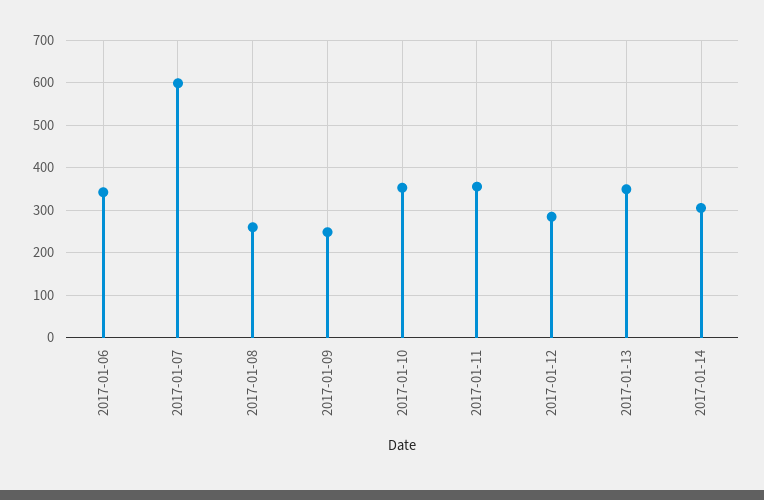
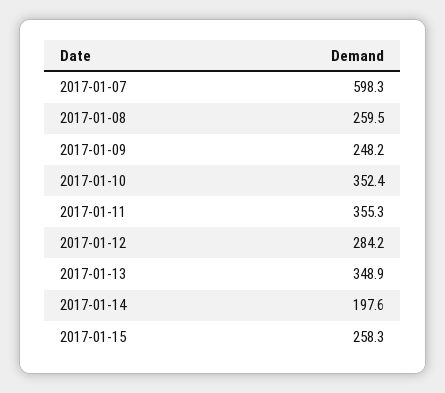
2017-01-06: 340 -> none
2017-01-14: 300 -> 197.6
2017-01-15: none -> 258.3

